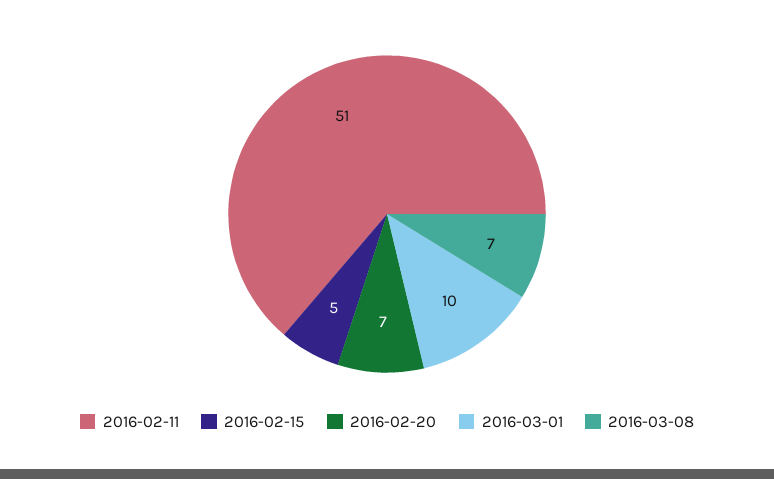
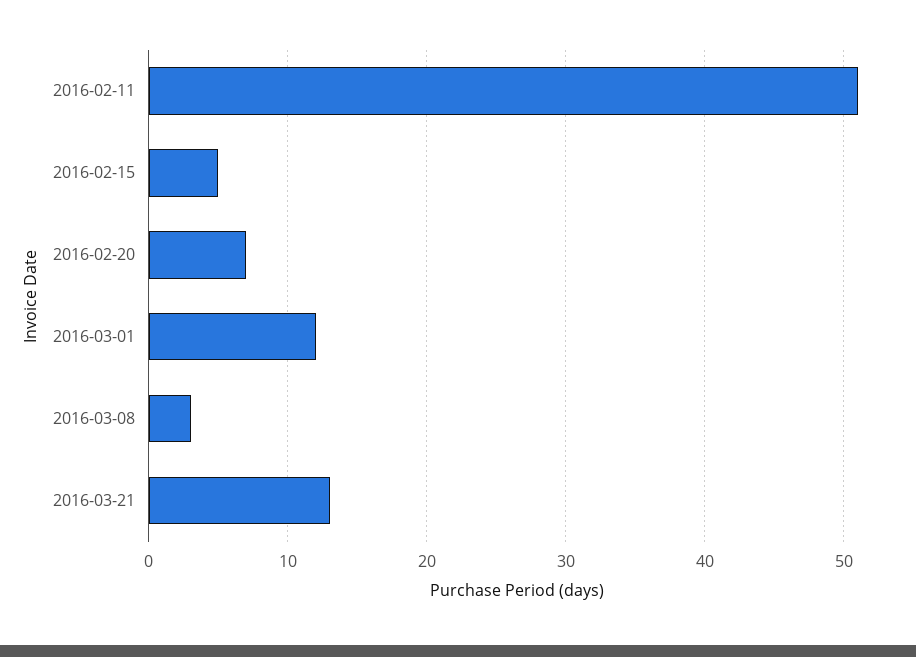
2016-03-01: 10 -> 12
2016-03-08: 7 -> 3
2016-03-21: none -> 13

